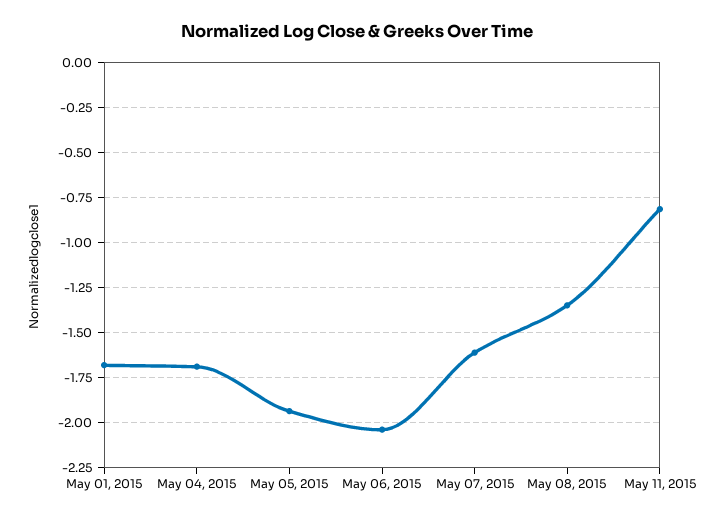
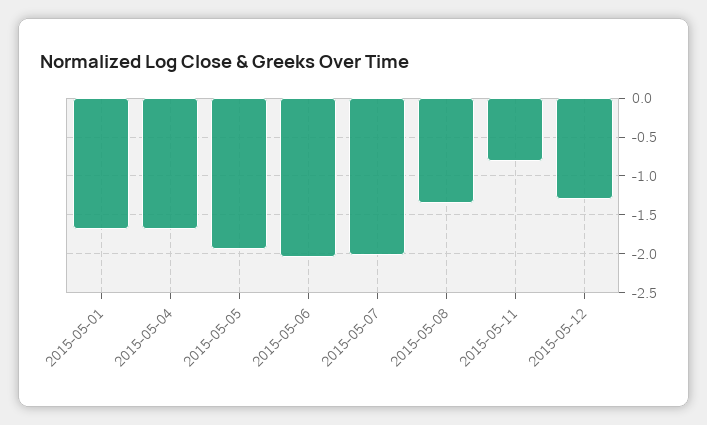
May 07, 2015: -1.6 -> -2
2015-05-12: none -> -1.3

